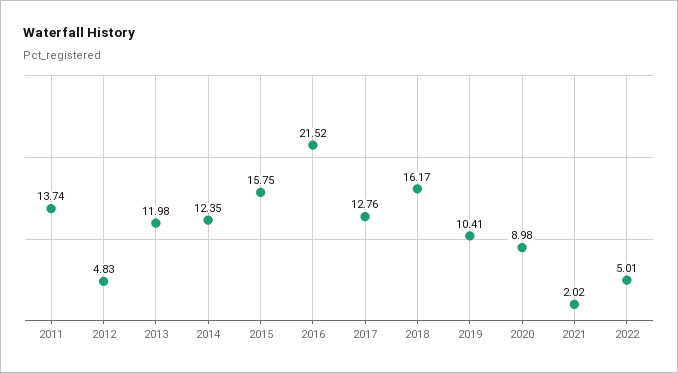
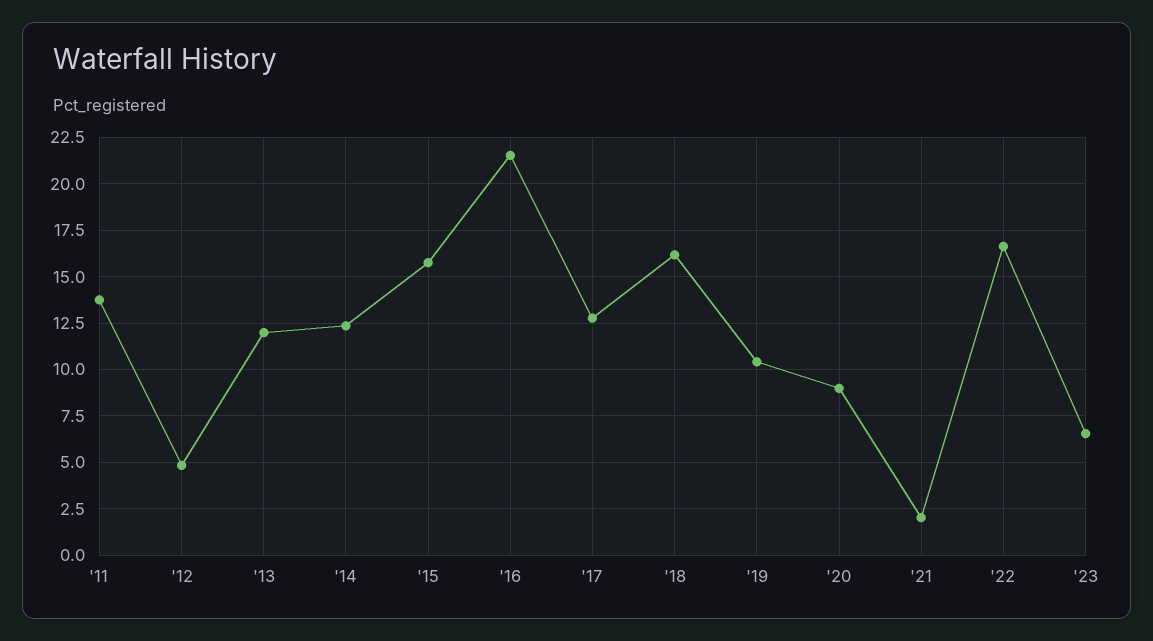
2022: 5.01 -> 16.5
'23: none -> 6.5

